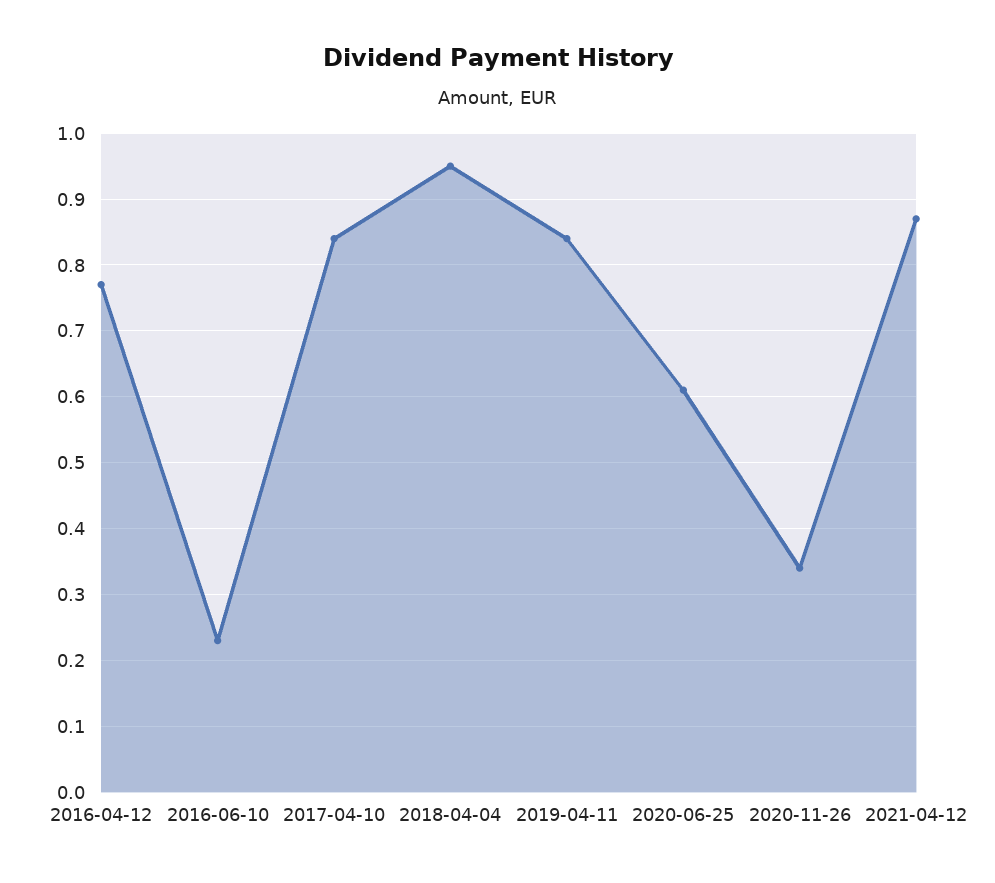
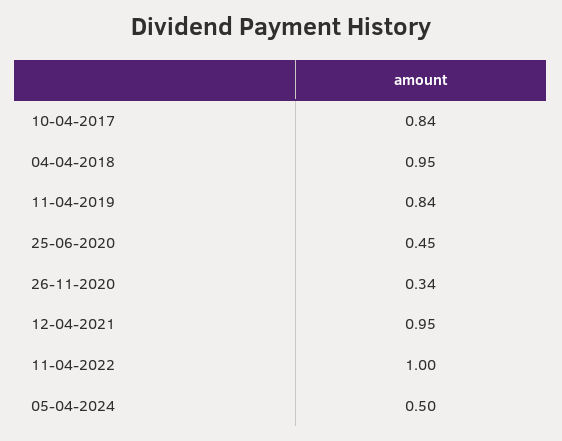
2016-04-12: 0.77 -> none
2016-06-10: 0.23 -> none
2020-06-25: 0.61 -> 0.45
2021-04-12: 0.87 -> 0.95
11-04-2022: none -> 1
05-04-2024: none -> 0.5

